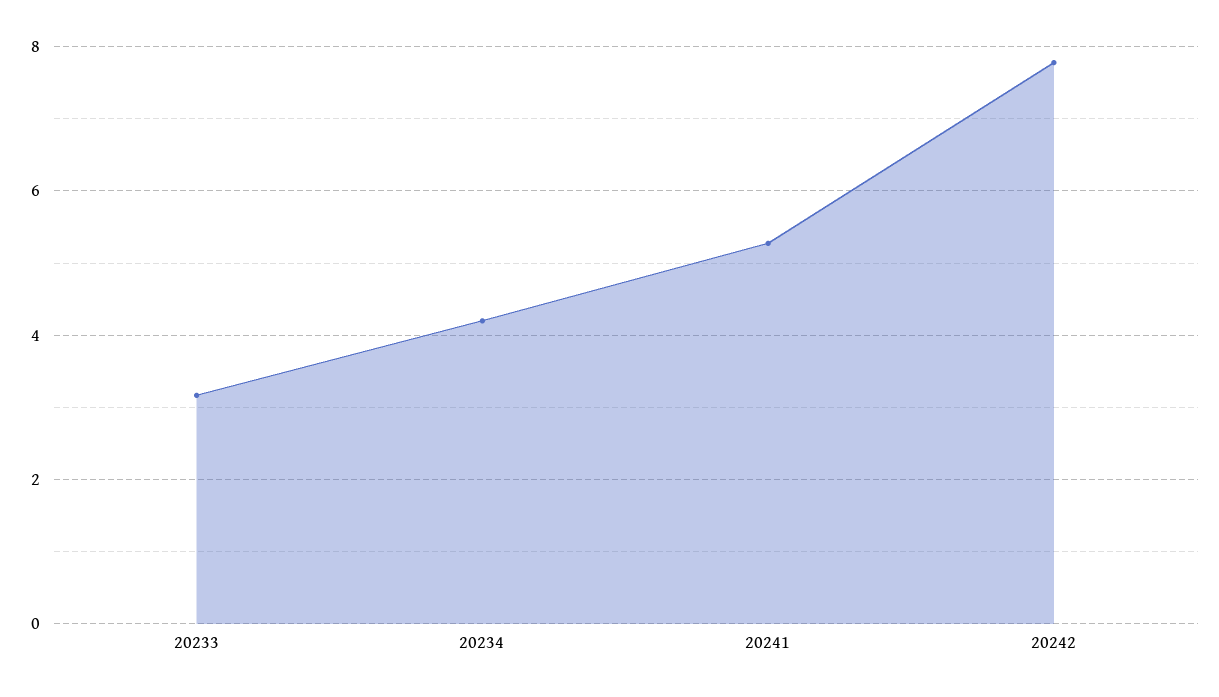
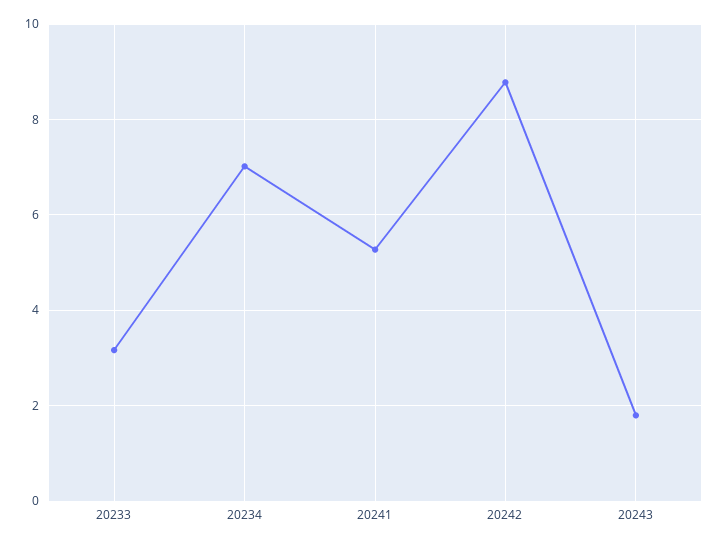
20234: 4.2 -> 7
20242: 7.8 -> 8.8
20243: none -> 1.8

